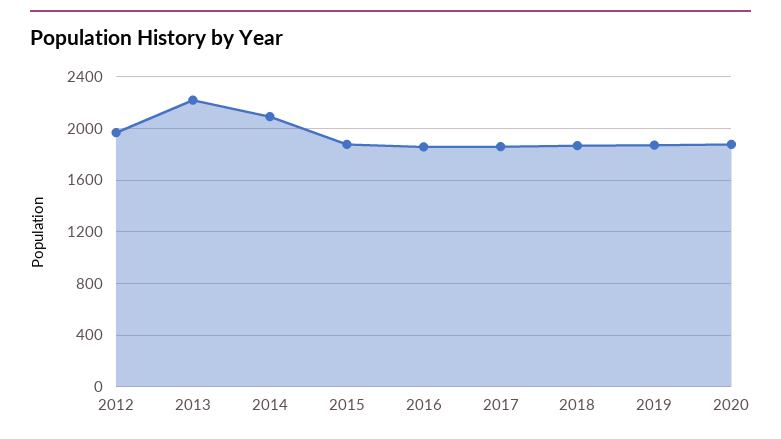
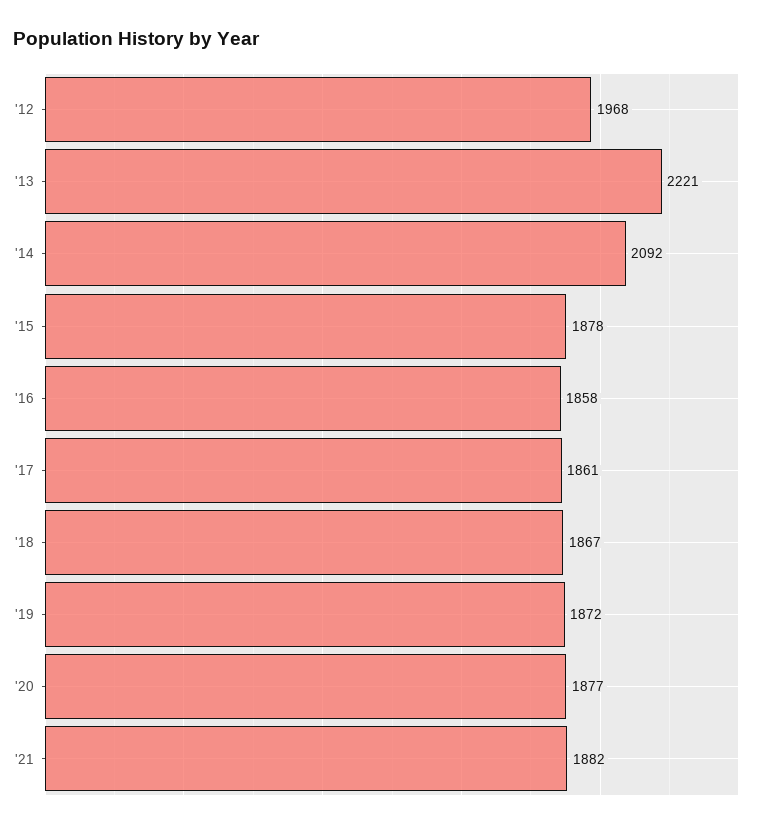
'21: none -> 1882

